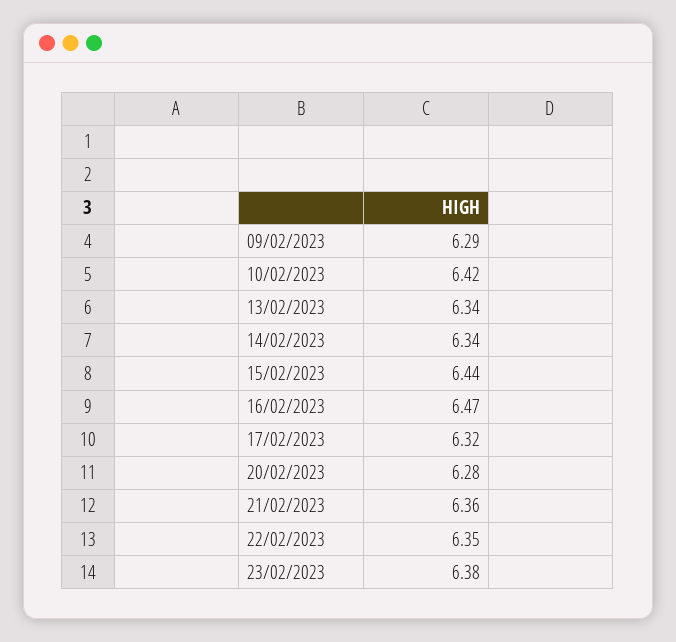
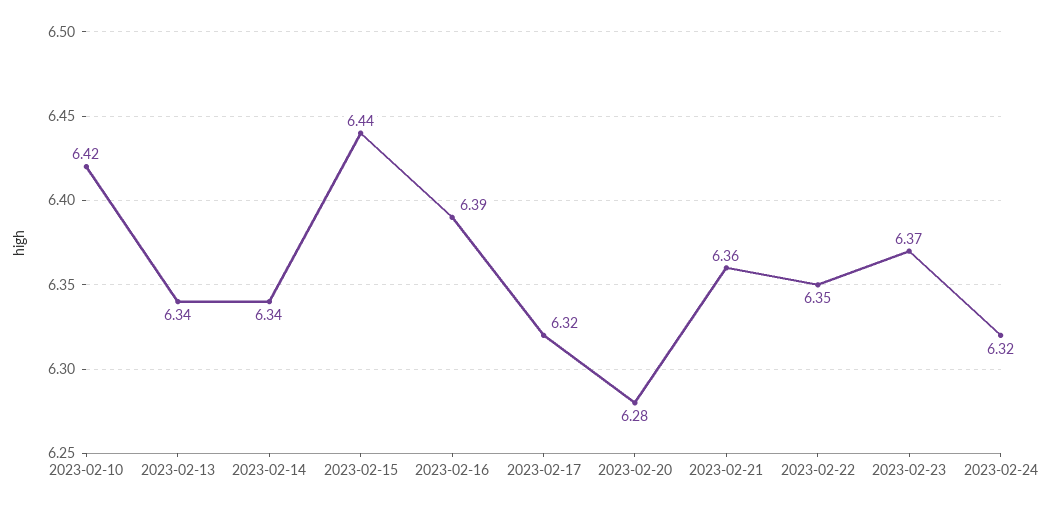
09/02/2023: 6.29 -> none
16/02/2023: 6.47 -> 6.39
23/02/2023: 6.38 -> 6.37
2023-02-24: none -> 6.32

